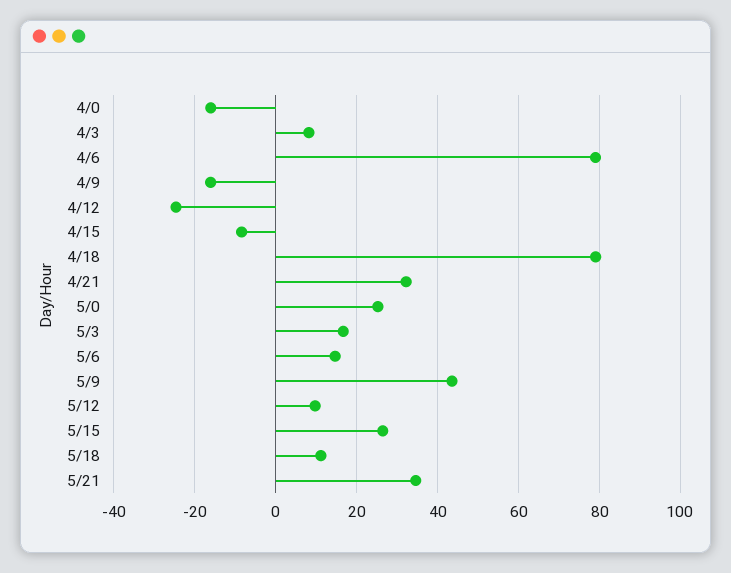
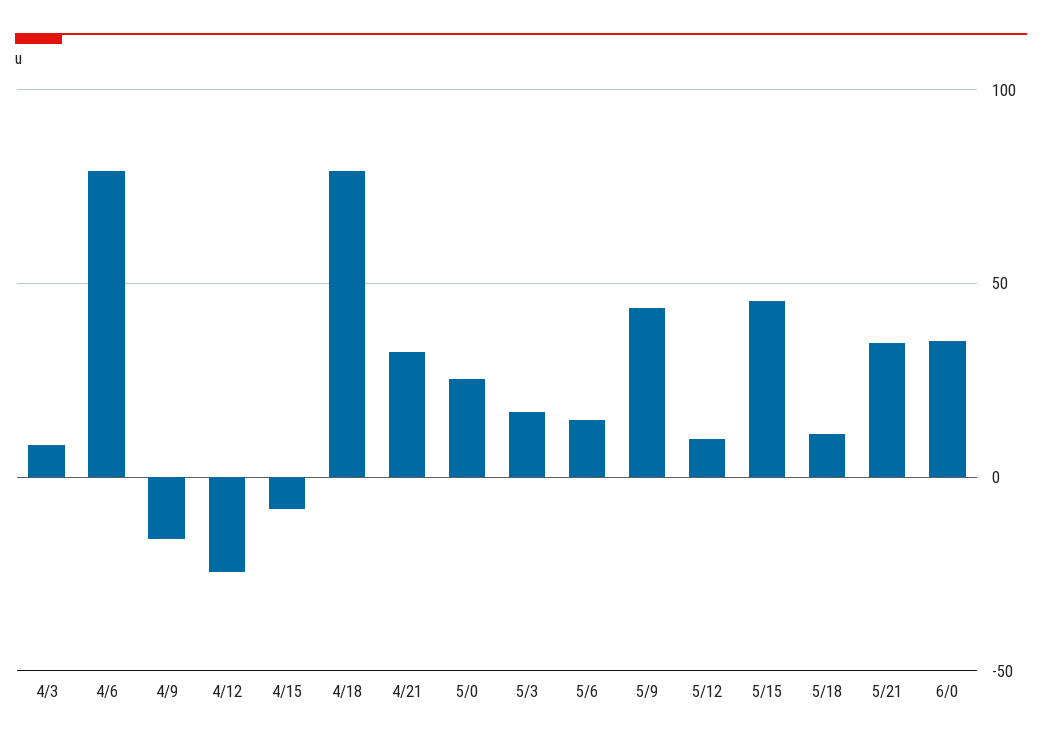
4/0: -16 -> none
5/15: 26 -> 45
6/0: none -> 35

